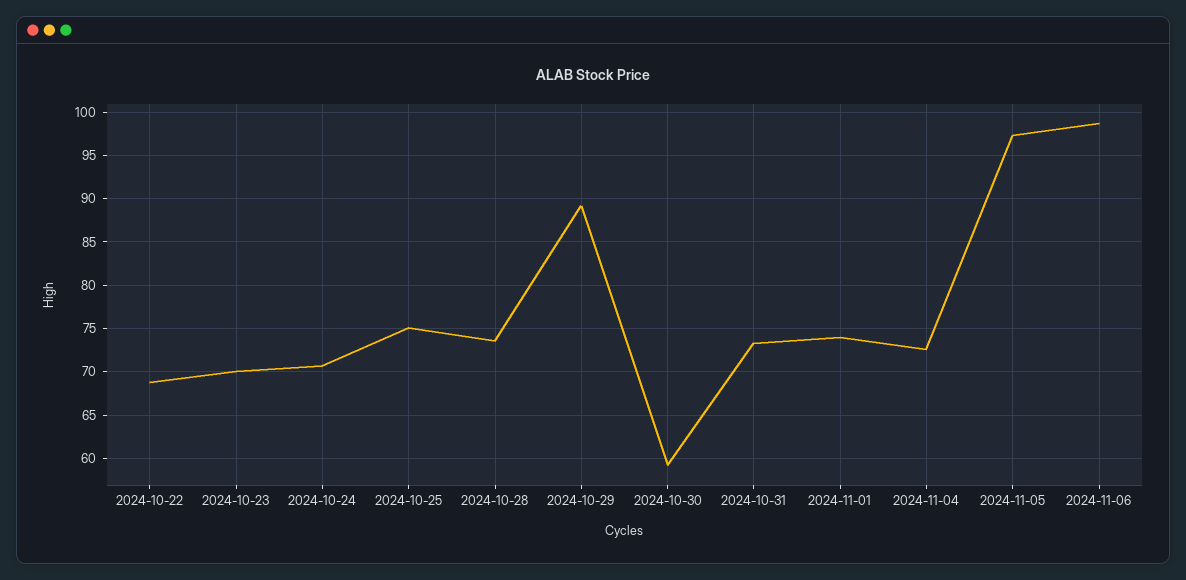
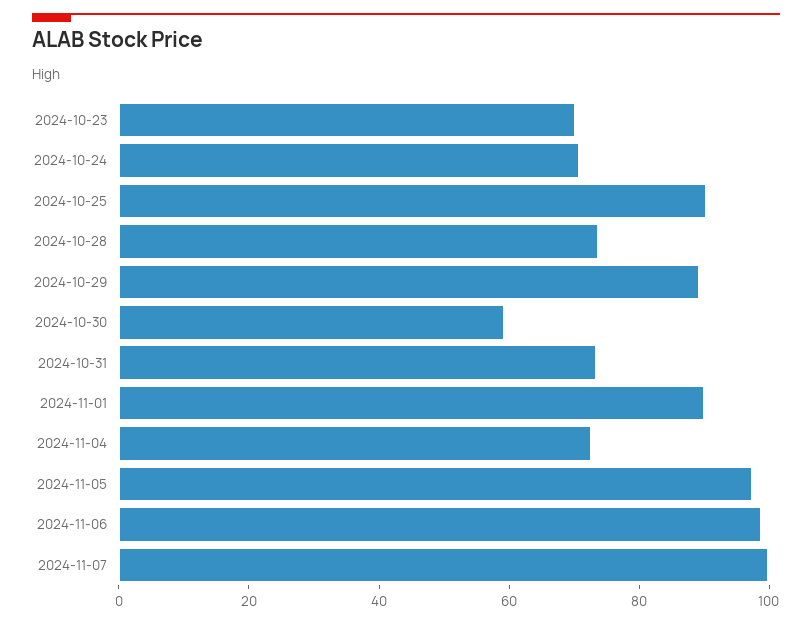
2024-10-22: 69 -> none
2024-10-25: 75 -> 90
2024-11-01: 74 -> 90
2024-11-07: none -> 100

